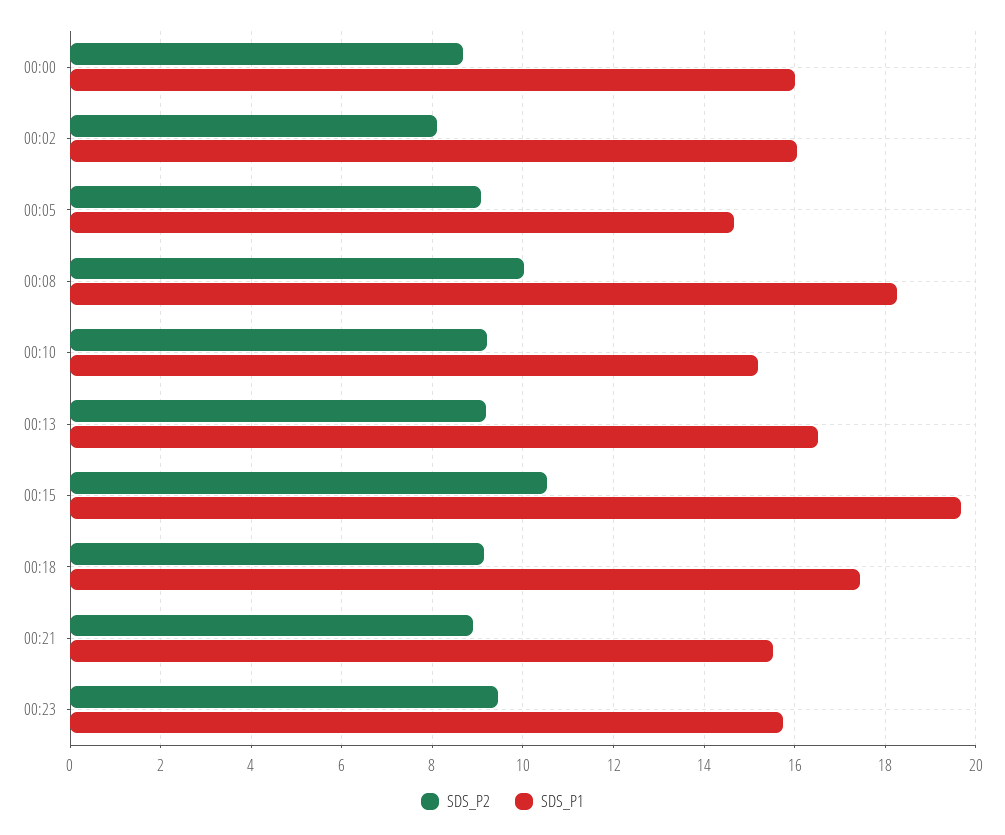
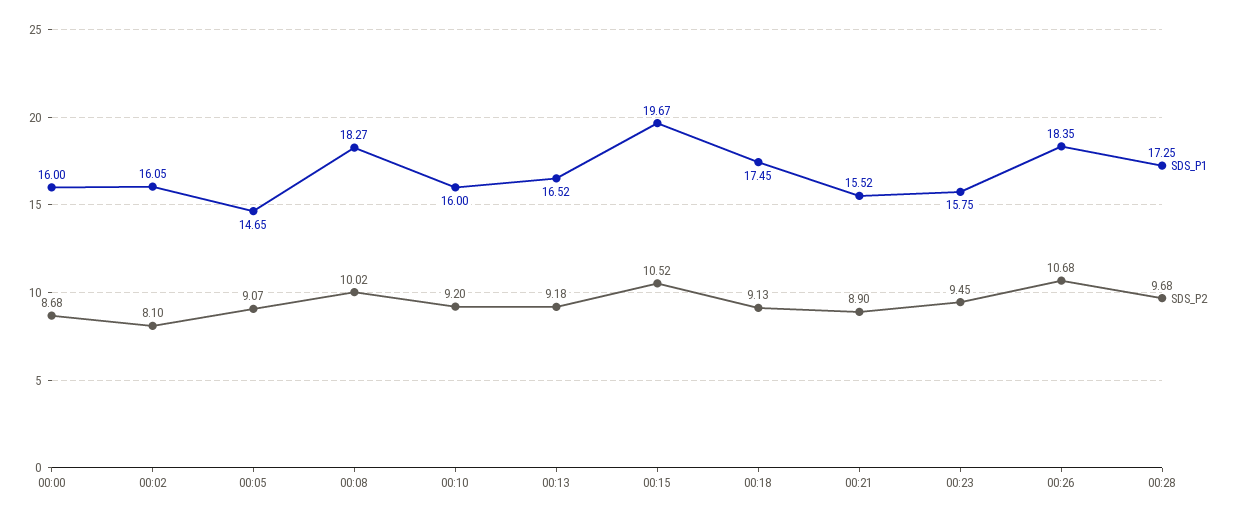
SDS_P1, 00:10: 15.2 -> 16
SDS_P1, 00:26: none -> 18.35
SDS_P2, 00:26: none -> 10.68
SDS_P1, 00:28: none -> 17.25
SDS_P2, 00:28: none -> 9.68

